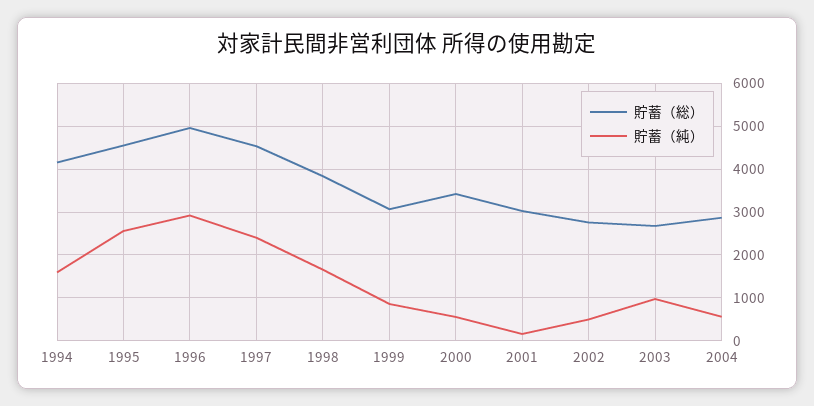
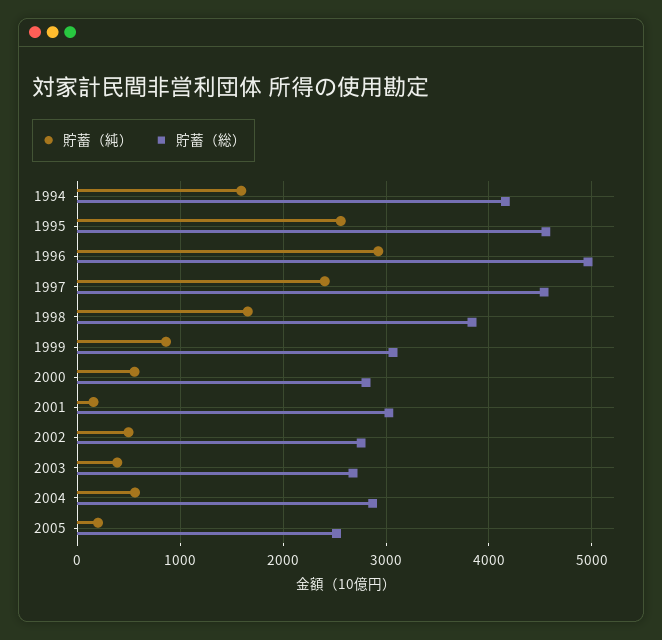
貯蓄（総）, 2000: 3400 -> 2800
貯蓄（純）, 2003: 1000 -> 400
貯蓄（純）, 2005: none -> 200
貯蓄（総）, 2005: none -> 2500

